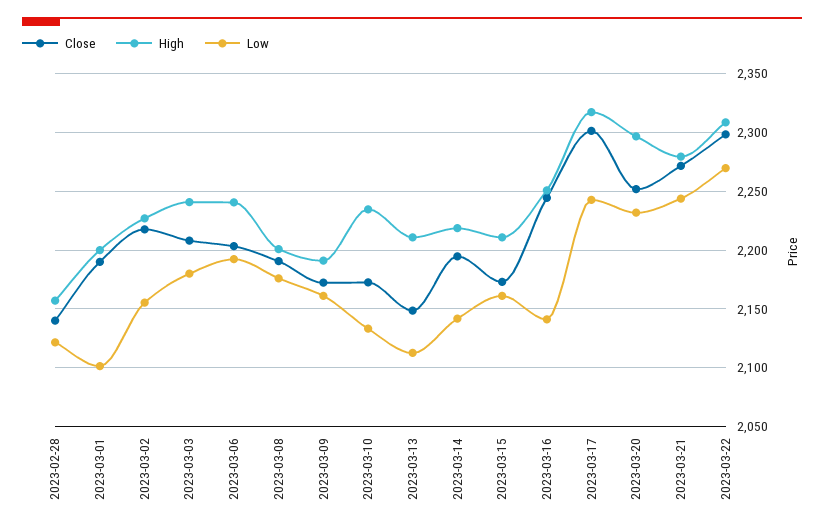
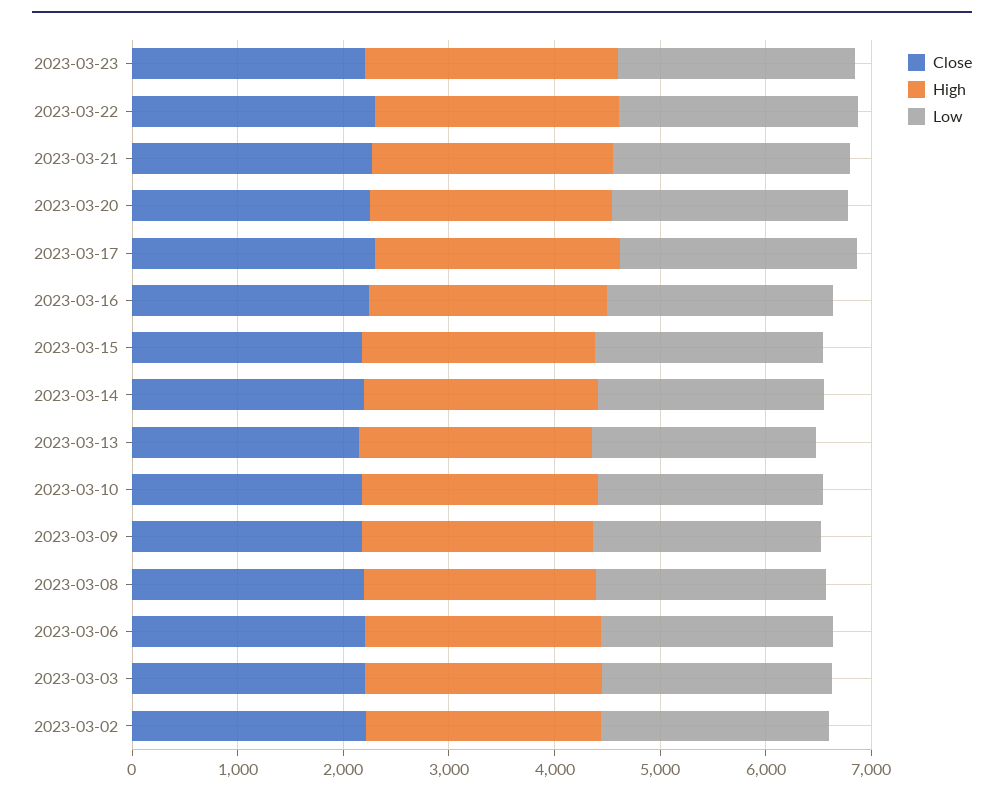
Close, 2023-02-28: 2140 -> none
High, 2023-02-28: 2160 -> none
Low, 2023-02-28: 2120 -> none
Close, 2023-03-01: 2190 -> none
High, 2023-03-01: 2200 -> none
Low, 2023-03-01: 2100 -> none
Close, 2023-03-23: none -> 2200
High, 2023-03-23: none -> 2400
Low, 2023-03-23: none -> 2200

